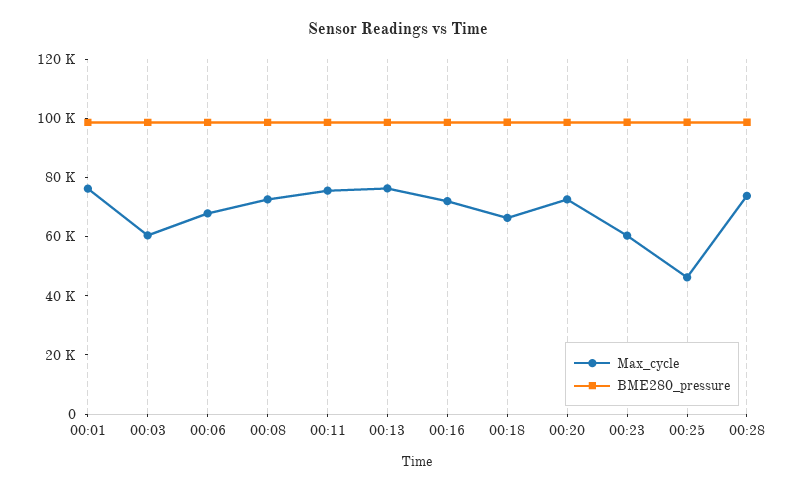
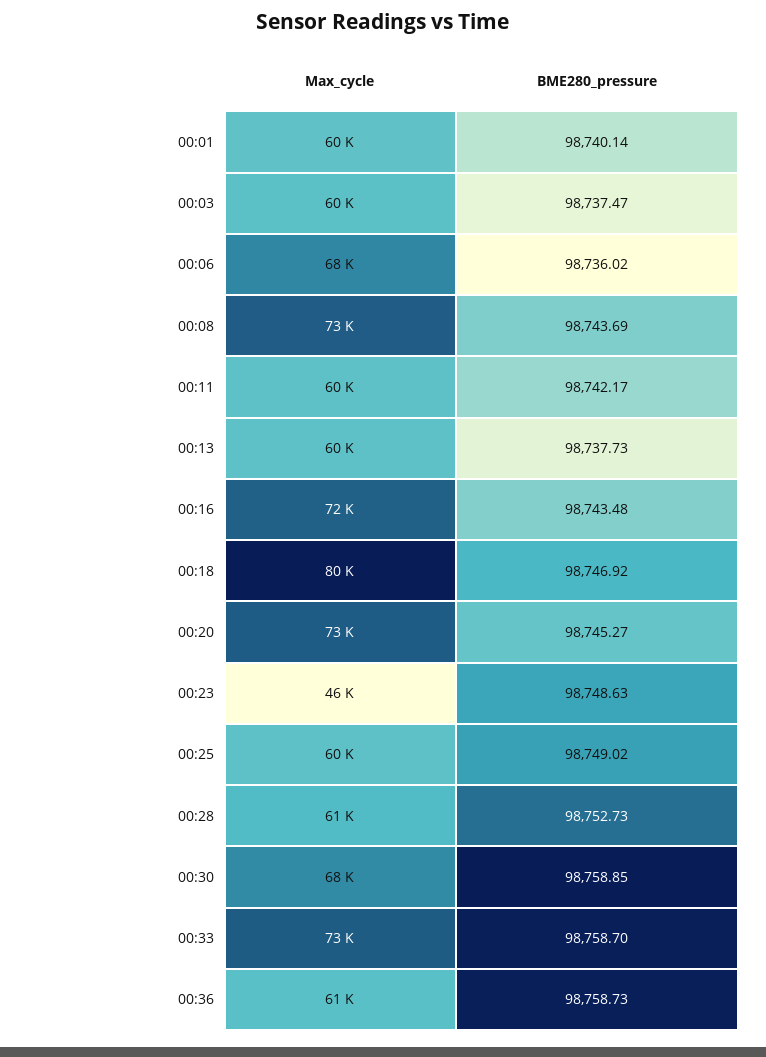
Max_cycle, 00:01: 75000 -> 60000
Max_cycle, 00:11: 75000 -> 60000
Max_cycle, 00:13: 75000 -> 60000
Max_cycle, 00:18: 65000 -> 80000
Max_cycle, 00:23: 60000 -> 46000
Max_cycle, 00:25: 45000 -> 60000
Max_cycle, 00:28: 75000 -> 61000
Max_cycle, 00:30: none -> 68000
BME280_pressure, 00:30: none -> 98758.85
Max_cycle, 00:33: none -> 73000
BME280_pressure, 00:33: none -> 98758.7
Max_cycle, 00:36: none -> 61000
BME280_pressure, 00:36: none -> 98758.73

